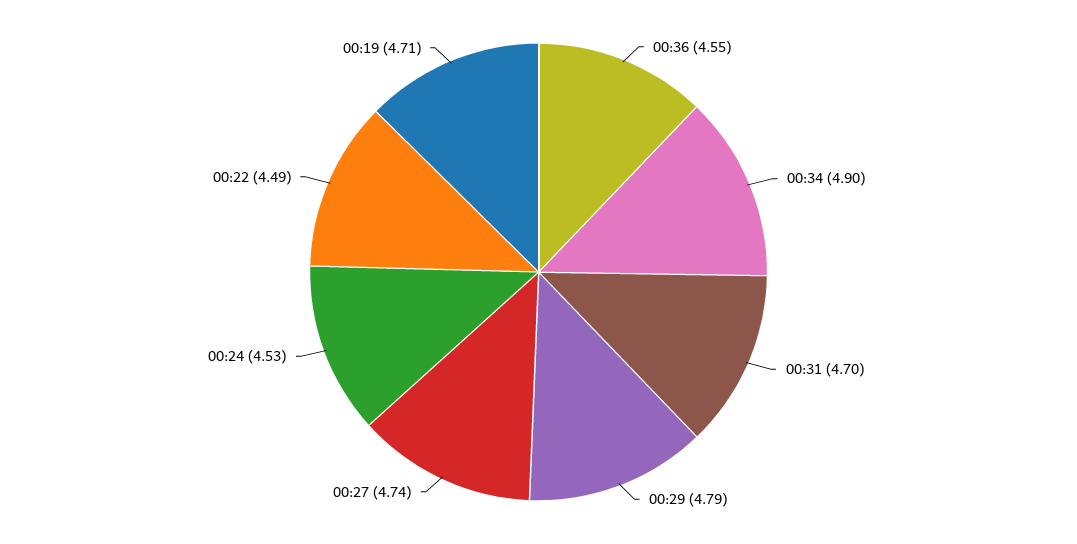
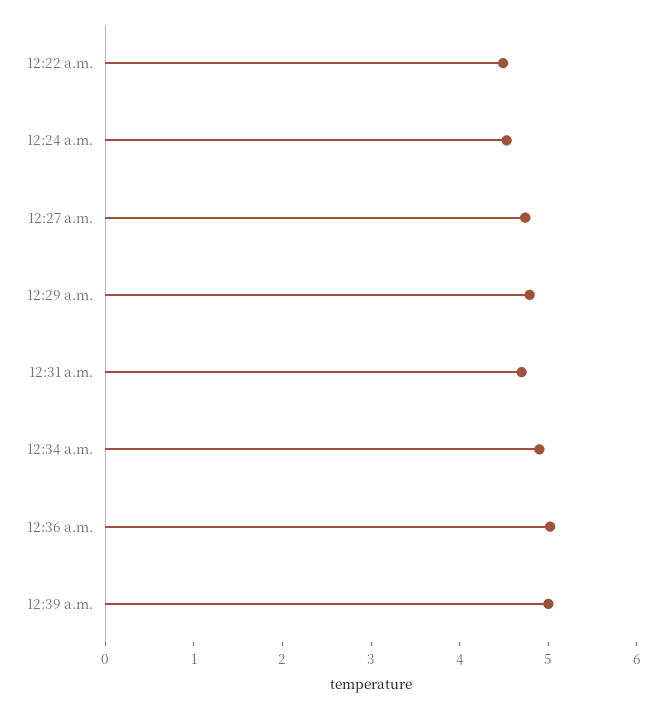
00:36: 4.55 -> 5
00:19: 4.71 -> none
12:39 a.m.: none -> 5

